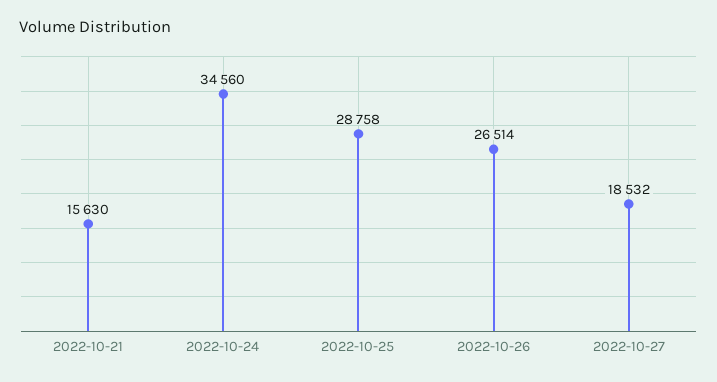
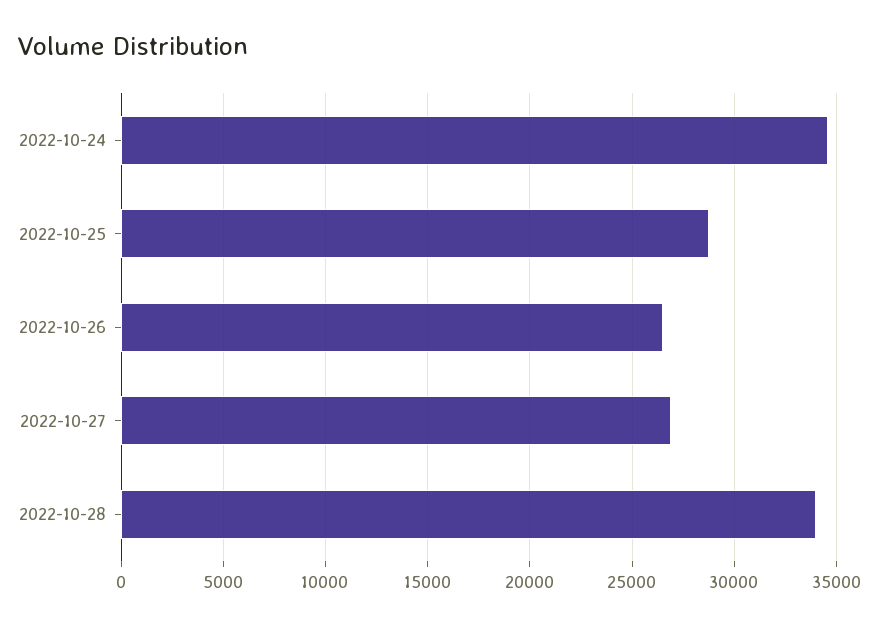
2022-10-21: 15630 -> none
2022-10-27: 18532 -> 27000
2022-10-28: none -> 34000

